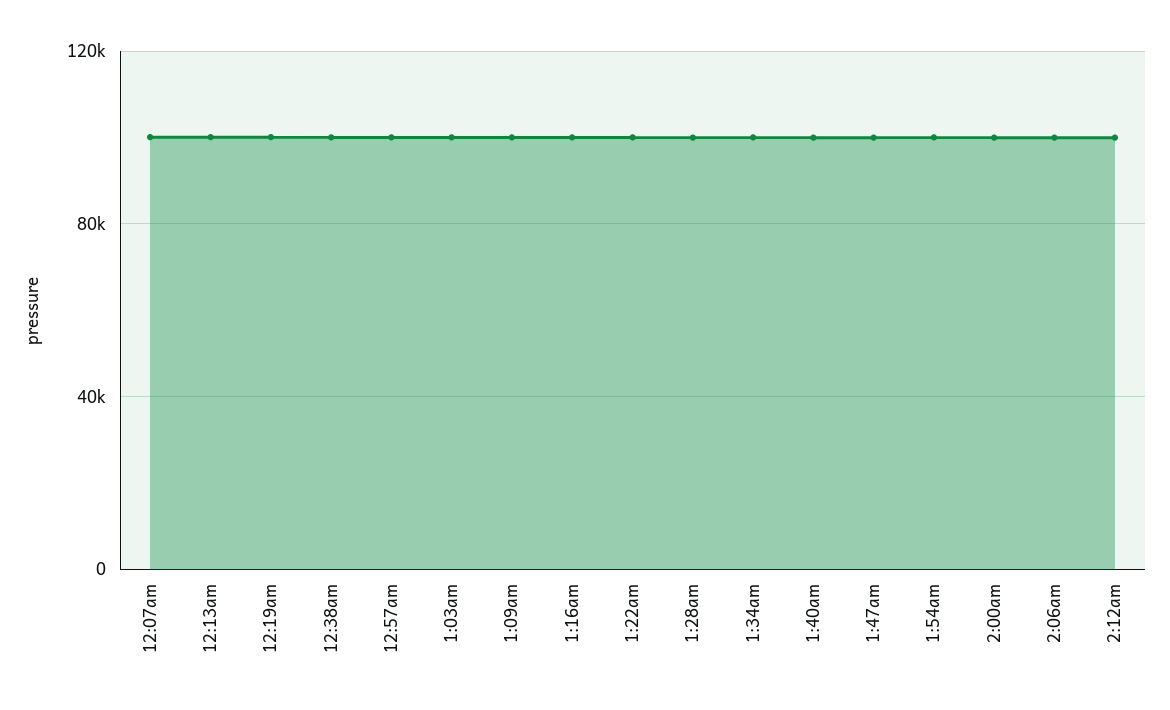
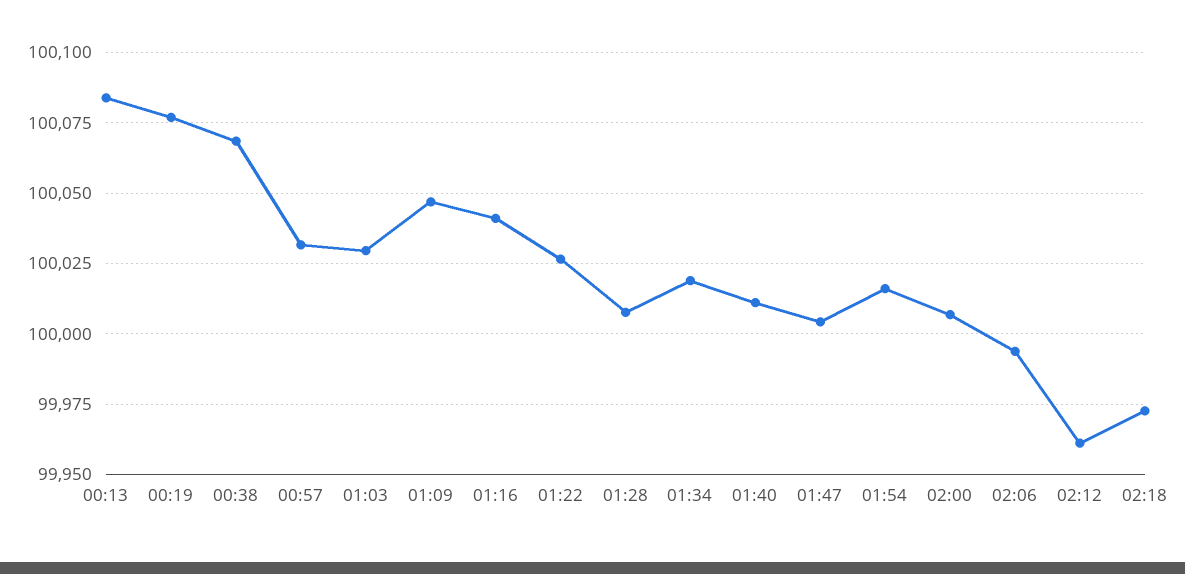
12:07am: 100000 -> none
02:18: none -> 99972.5

